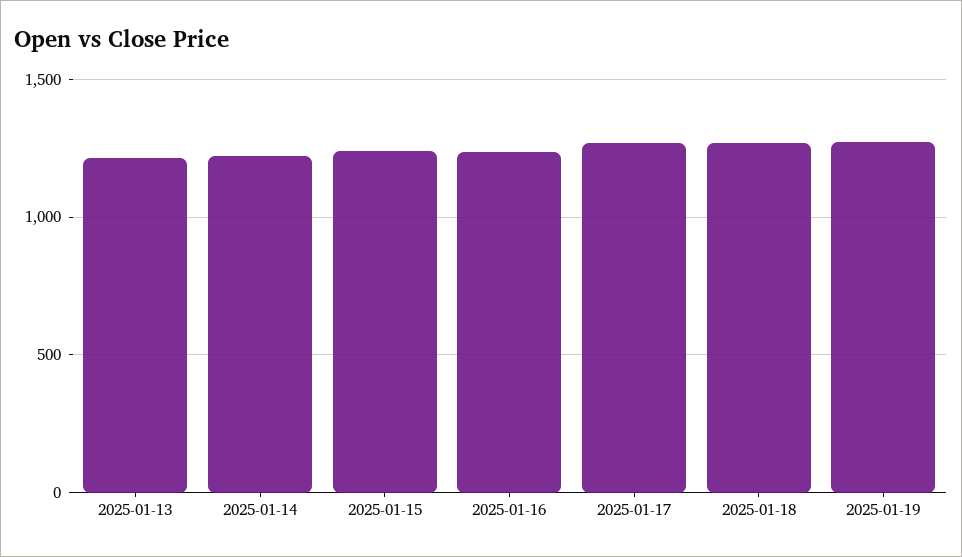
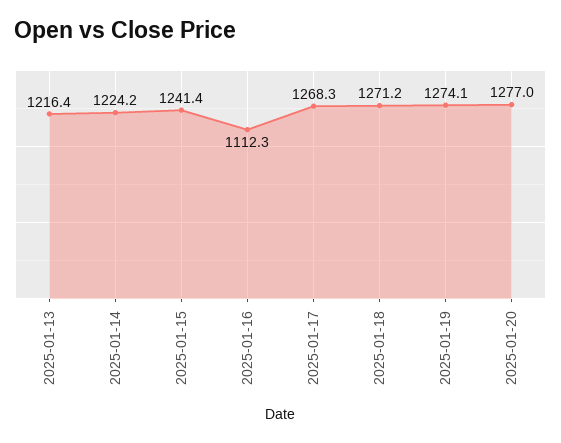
2025-01-16: 1250 -> 1112.3
2025-01-20: none -> 1277

